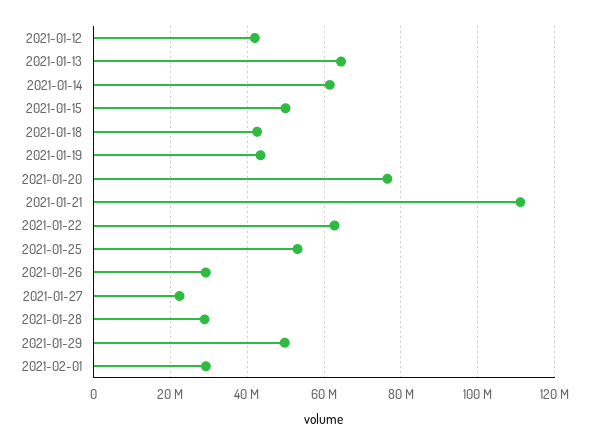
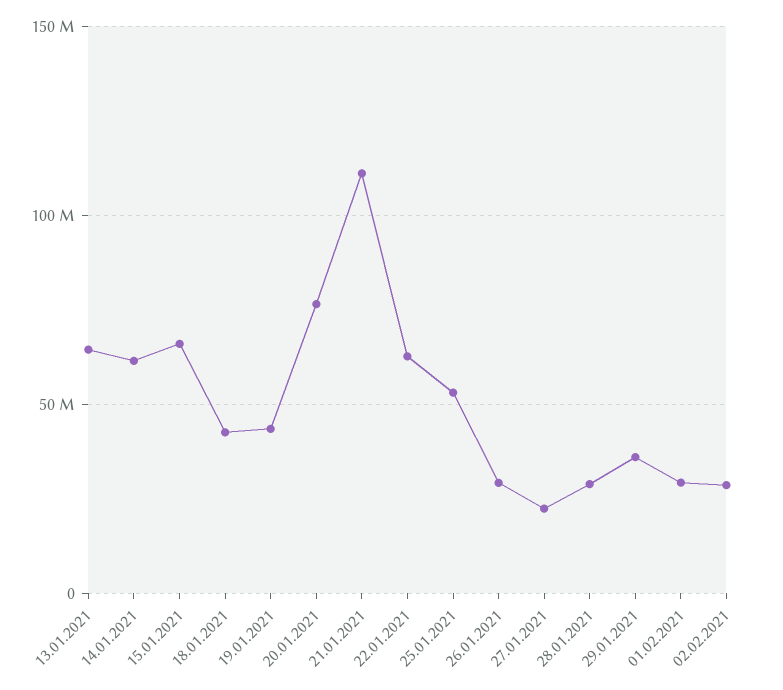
2021-01-12: 42000000 -> none
2021-01-15: 50000000 -> 65000000
2021-01-29: 50000000 -> 35000000
02.02.2021: none -> 30000000

